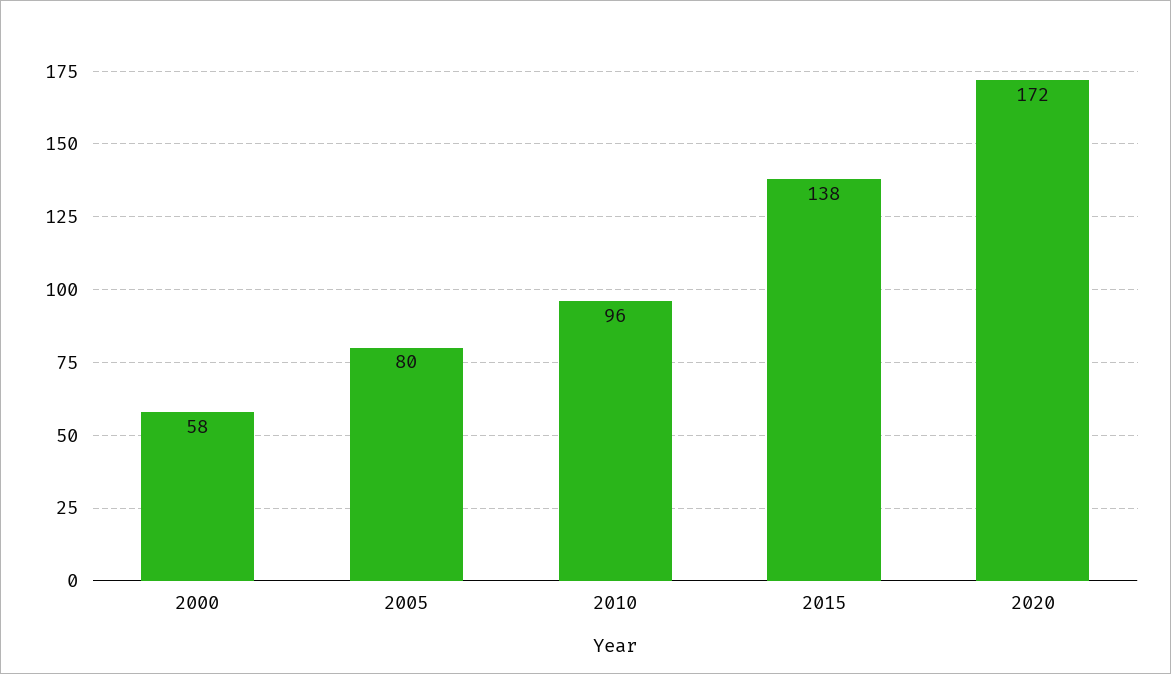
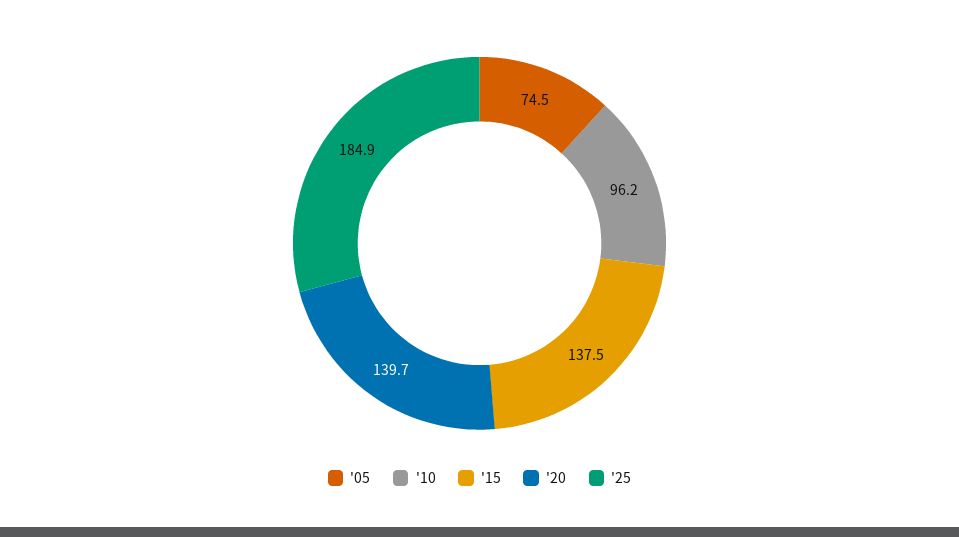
2000: 58 -> none
2005: 80 -> 74.5
2020: 172 -> 139.7
'25: none -> 184.9

